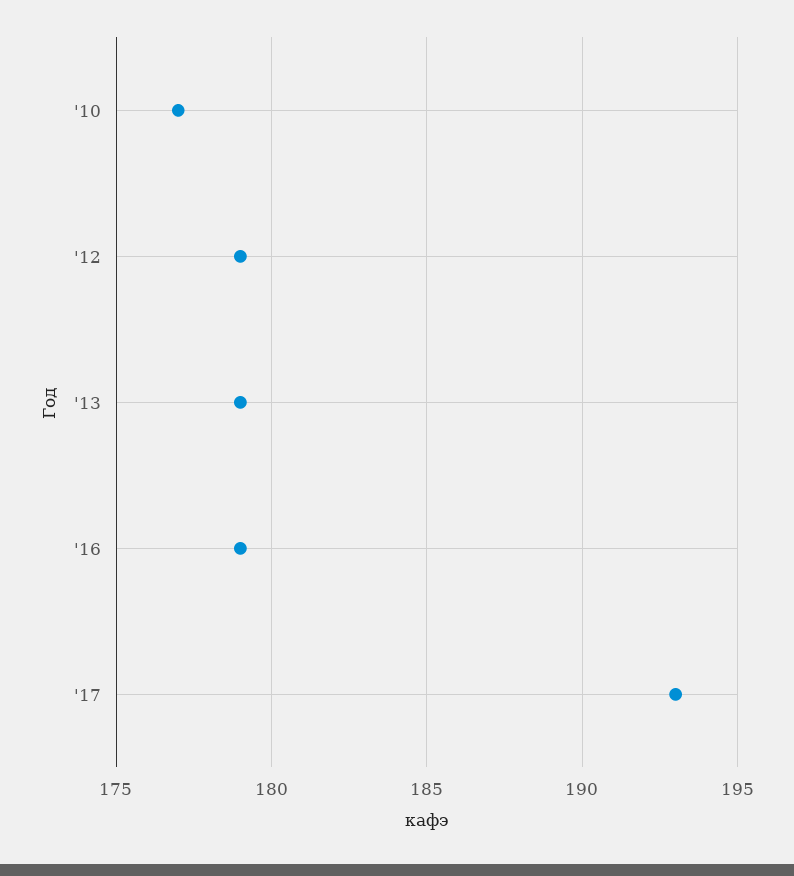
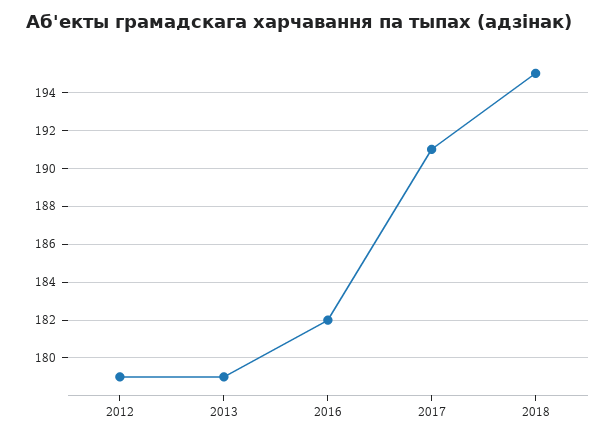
'10: 177 -> none
'16: 179 -> 182
'17: 193 -> 191
2018: none -> 195

